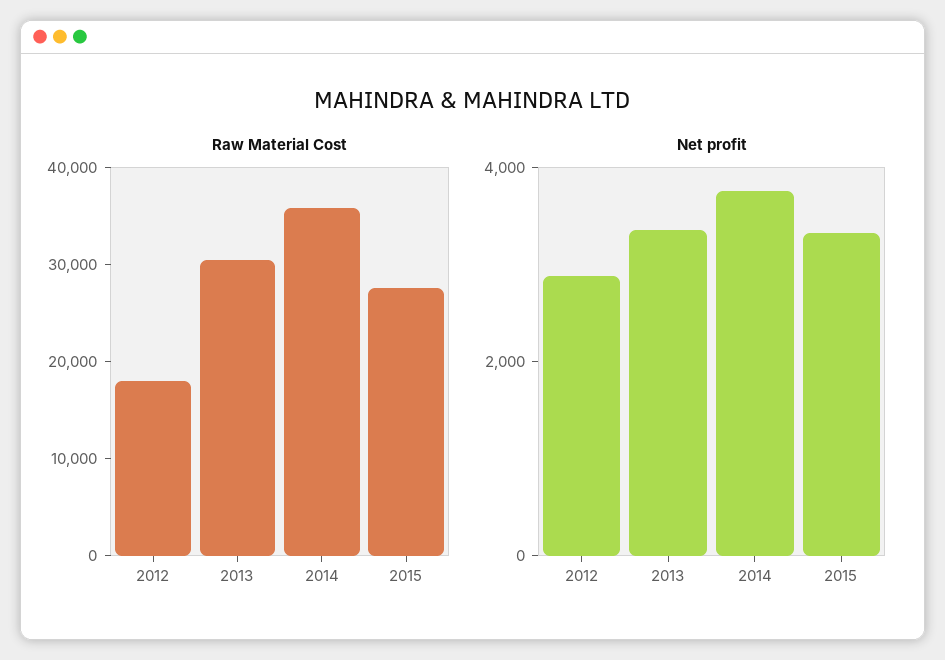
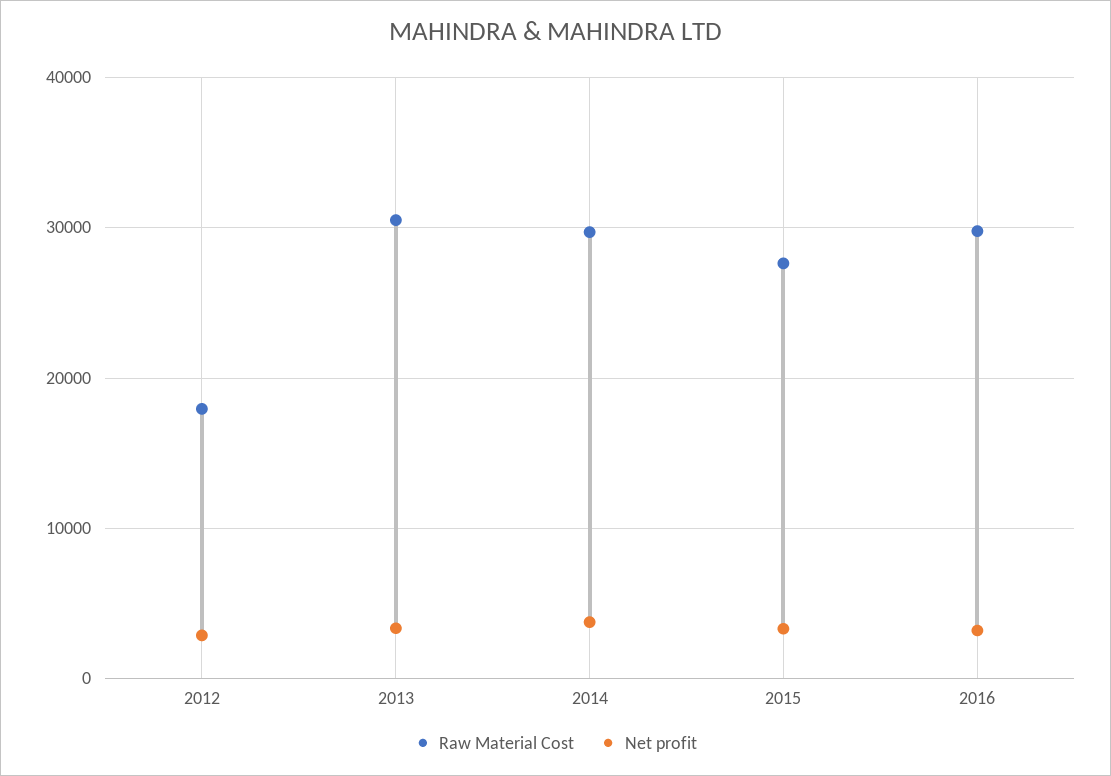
Raw Material Cost, 2014: 36000 -> 30000
Raw Material Cost, 2016: none -> 30000
Net profit, 2016: none -> 3000

